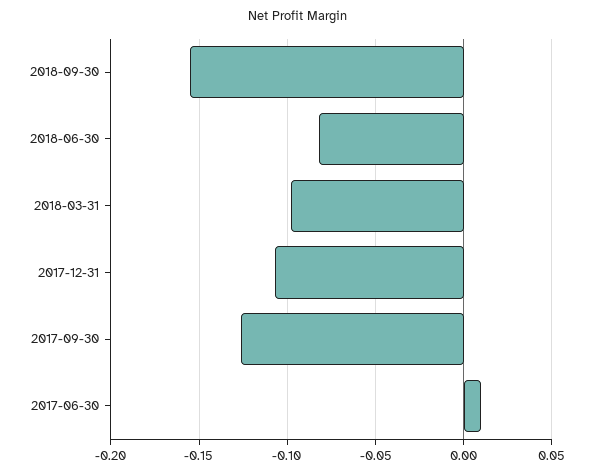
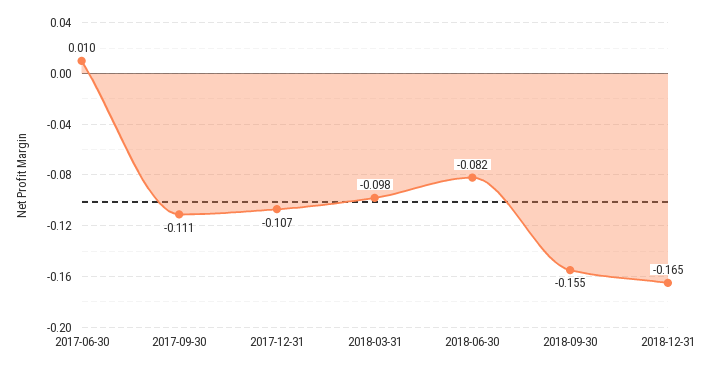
2017-09-30: -0.125 -> -0.111
2018-12-31: none -> -0.165

